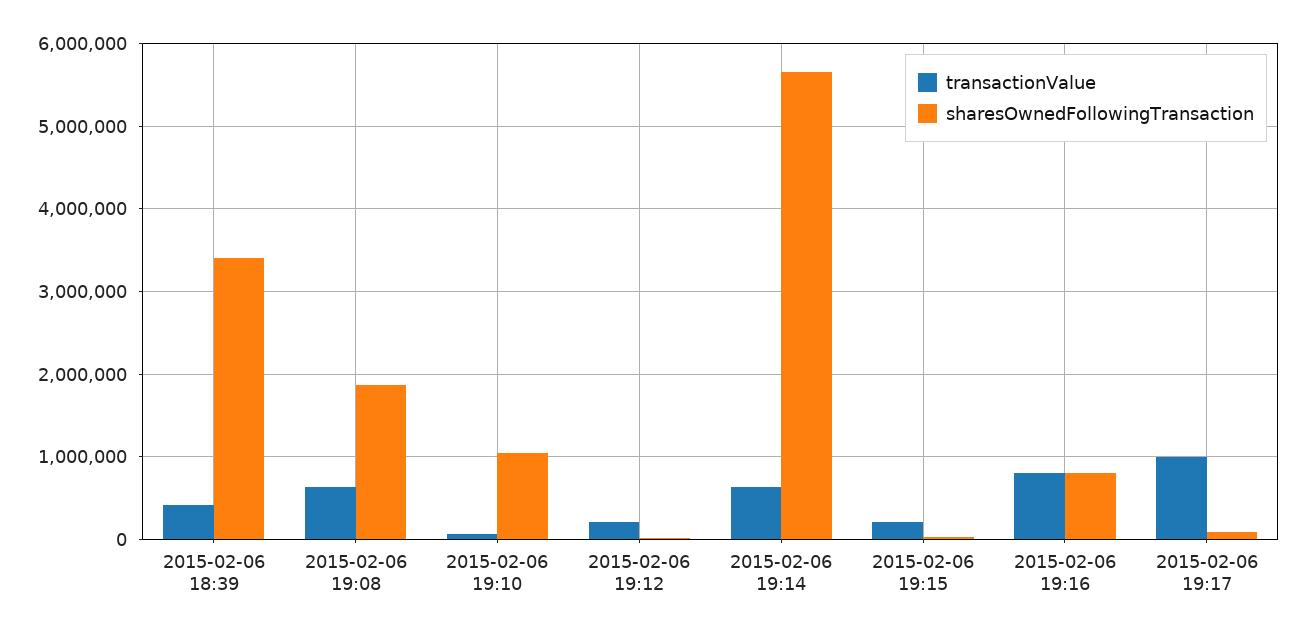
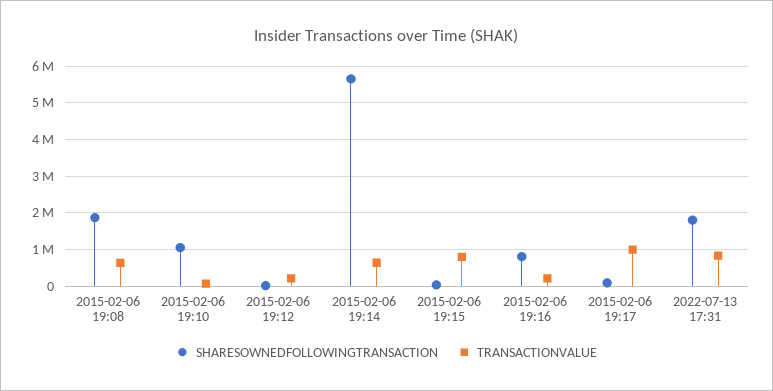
transactionValue, 2015-02-06 18:39: 400000 -> none
sharesOwnedFollowingTransaction, 2015-02-06 18:39: 3400000 -> none
transactionValue, 2015-02-06 19:15: 200000 -> 800000
transactionValue, 2015-02-06 19:16: 800000 -> 200000
sharesOwnedFollowingTransaction, 2022-07-13 17:31: none -> 1800000
transactionValue, 2022-07-13 17:31: none -> 800000

